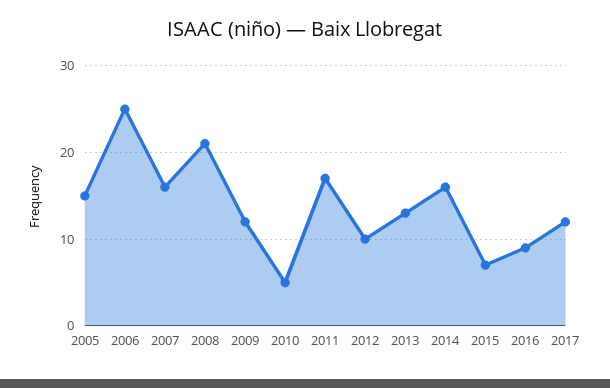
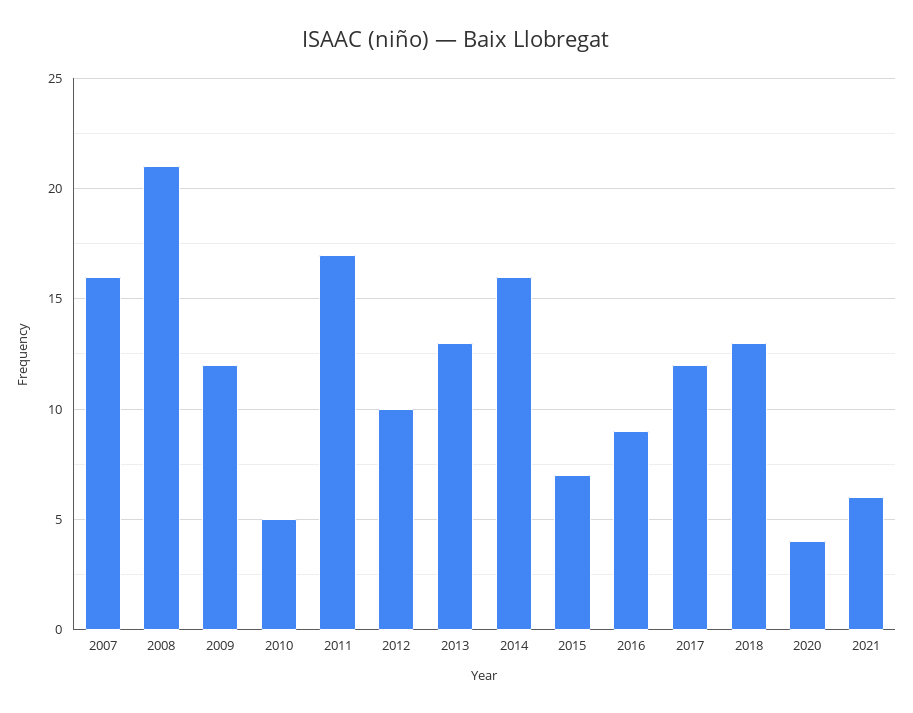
2005: 15 -> none
2006: 25 -> none
2018: none -> 13
2020: none -> 4
2021: none -> 6

